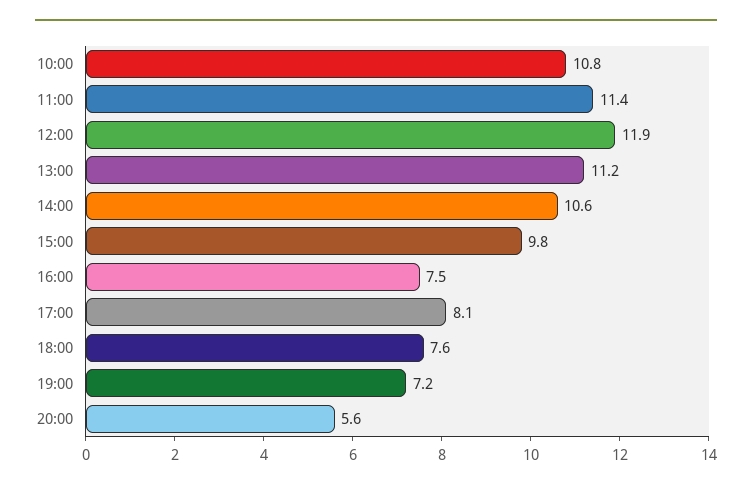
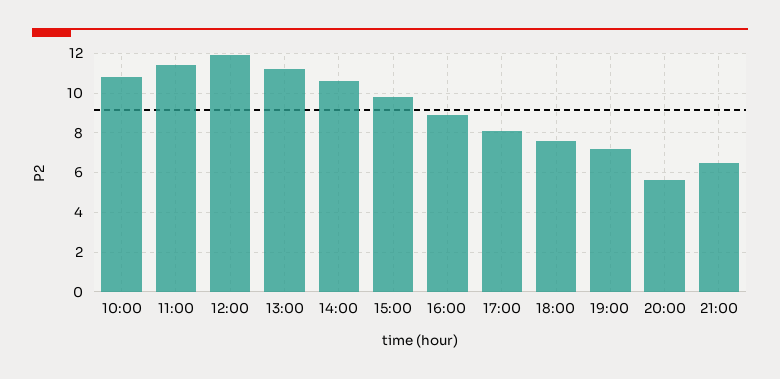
16:00: 7.5 -> 9
21:00: none -> 6.5

